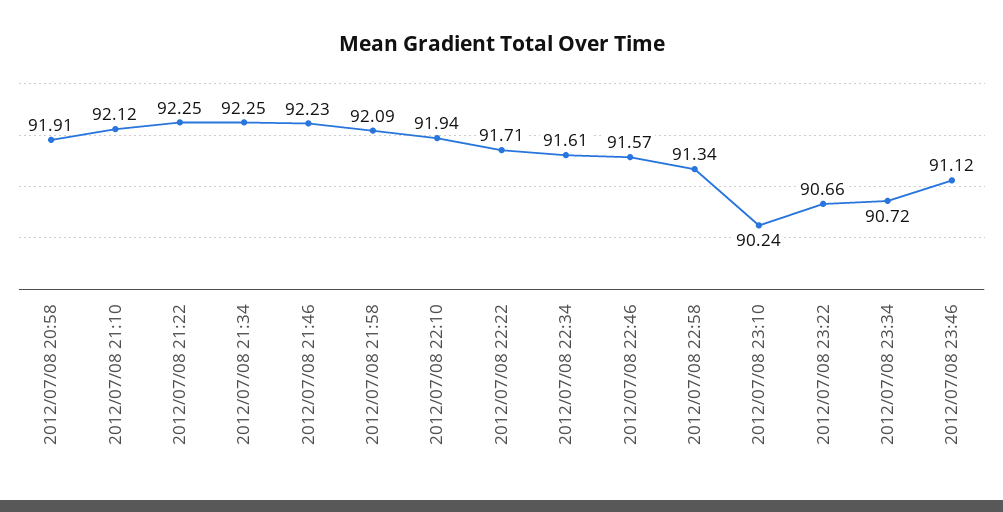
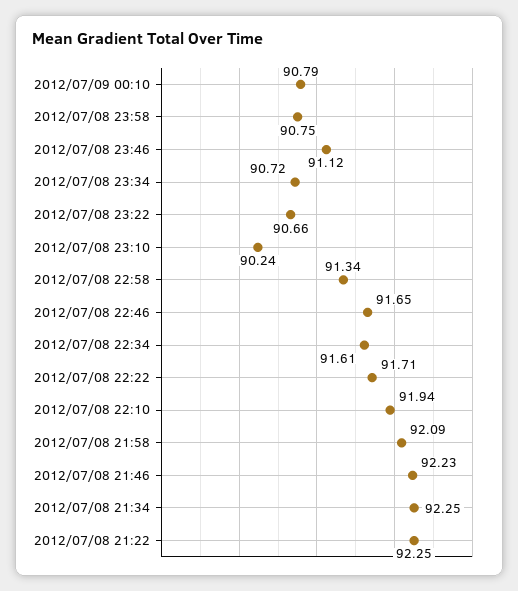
2012/07/08 20:58: 91.91 -> none
2012/07/08 21:10: 92.12 -> none
2012/07/08 22:46: 91.57 -> 91.65
2012/07/09 00:10: none -> 90.79
2012/07/08 23:58: none -> 90.75

